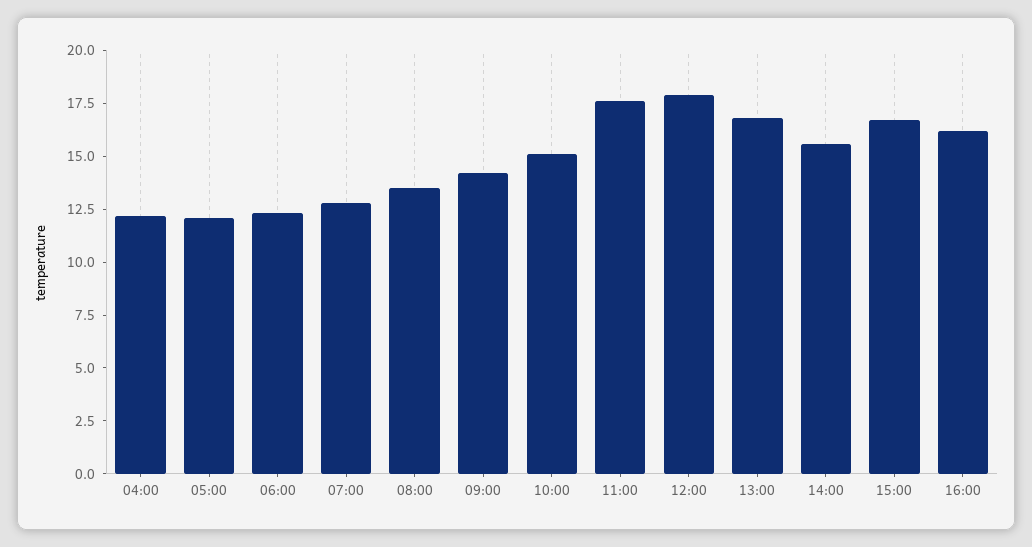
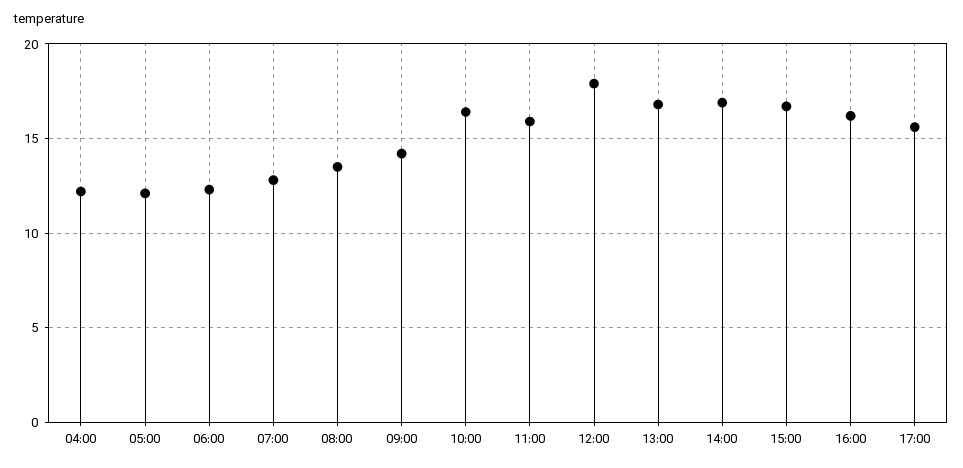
10:00: 15 -> 16.5
11:00: 17.5 -> 16
14:00: 15.5 -> 17
17:00: none -> 15.5

